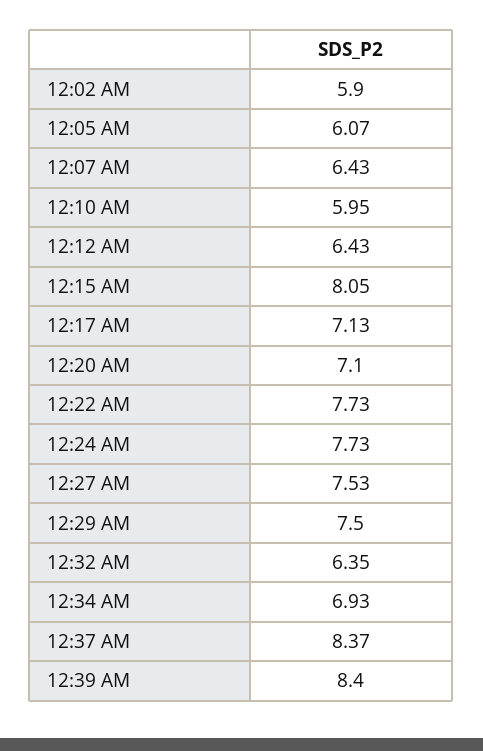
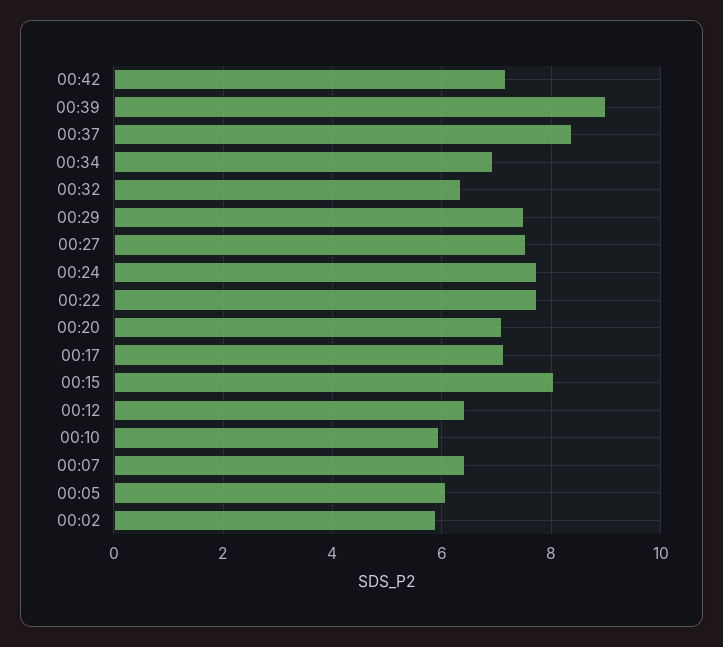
12:39 AM: 8.4 -> 9
00:42: none -> 7.2

